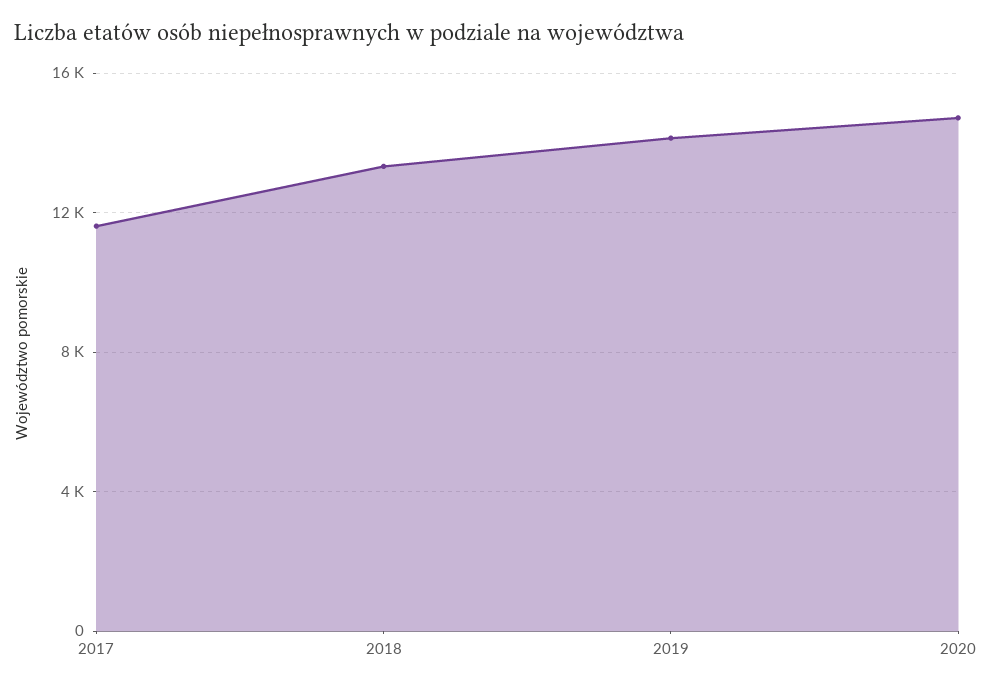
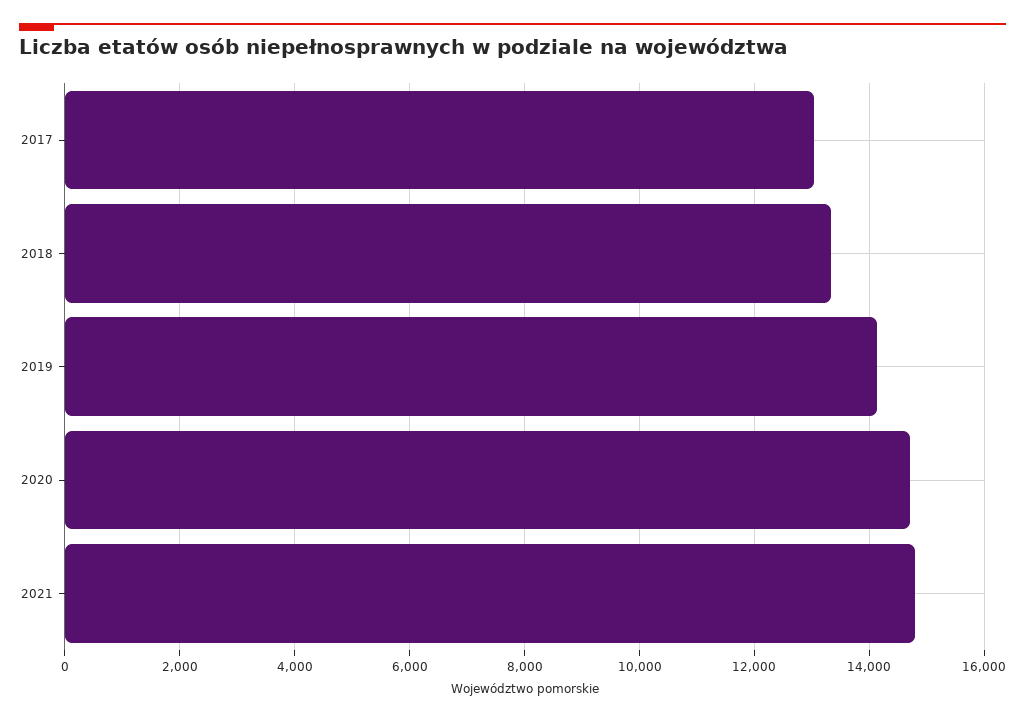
2017: 11500 -> 13000
2021: none -> 14800

